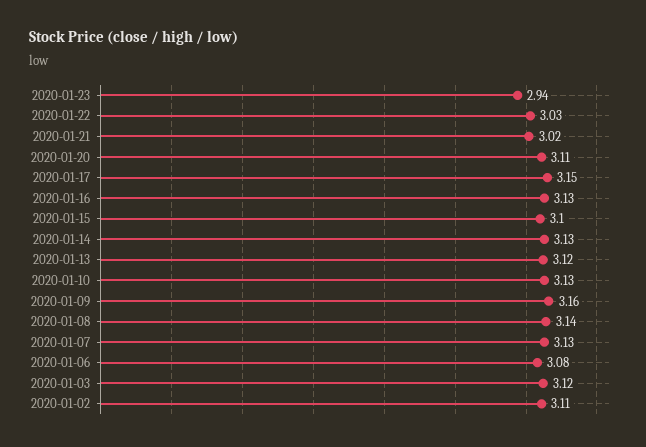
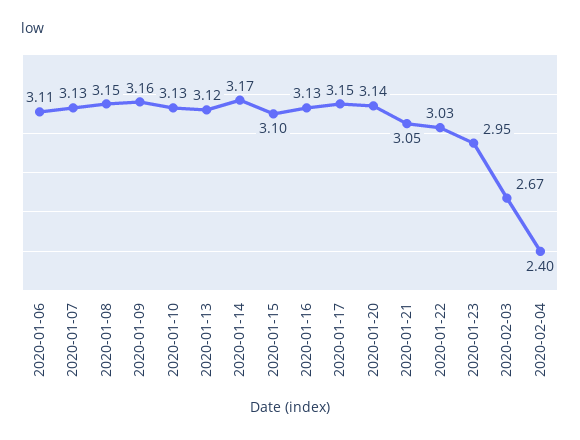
2020-01-23: 2.94 -> 2.95
2020-01-21: 3.02 -> 3.05
2020-01-20: 3.11 -> 3.14
2020-01-14: 3.13 -> 3.17
2020-01-08: 3.14 -> 3.15
2020-01-06: 3.08 -> 3.11
2020-01-03: 3.12 -> none
2020-01-02: 3.11 -> none
2020-02-03: none -> 2.67
2020-02-04: none -> 2.4

